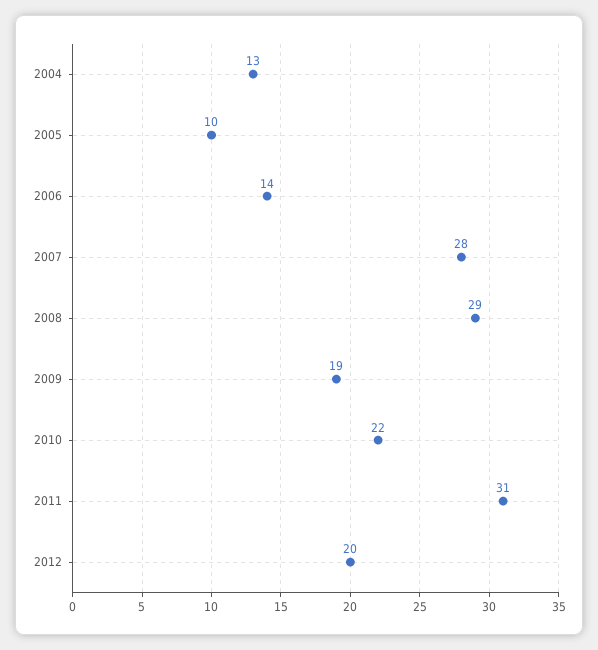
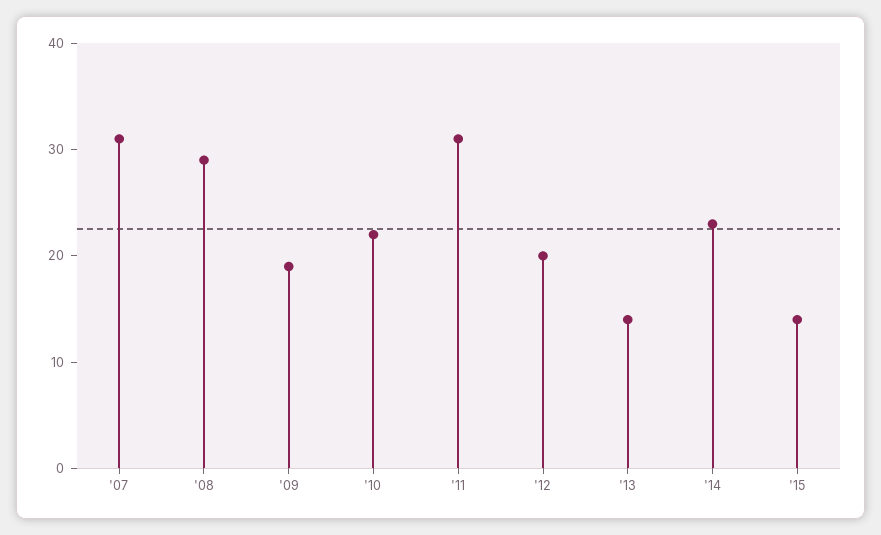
2004: 13 -> none
2005: 10 -> none
2006: 14 -> none
2007: 28 -> 31
'13: none -> 14
'14: none -> 23
'15: none -> 14

